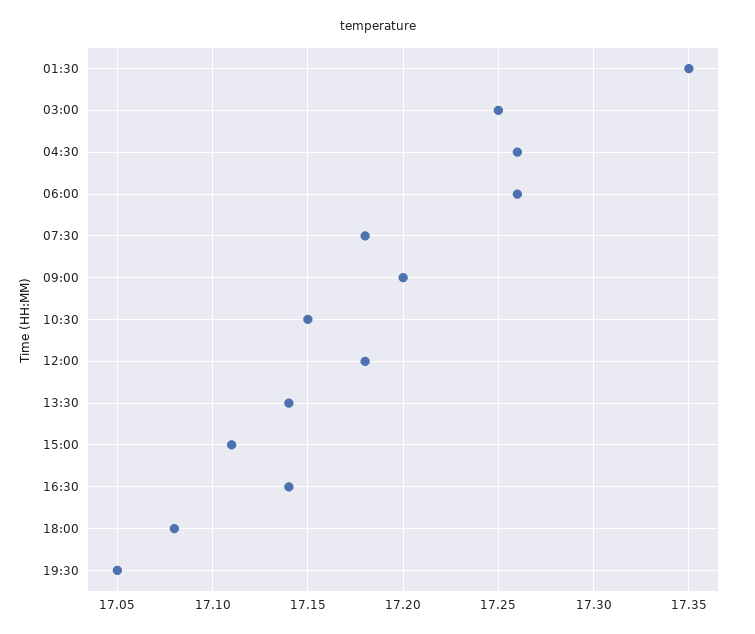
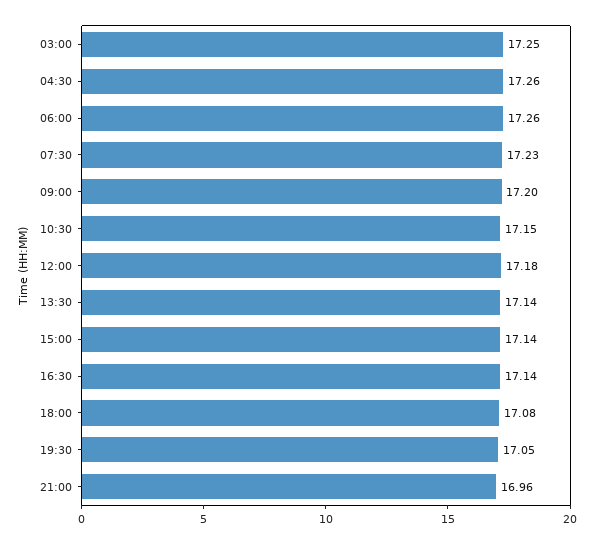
01:30: 17.35 -> none
07:30: 17.18 -> 17.23
15:00: 17.11 -> 17.14
21:00: none -> 16.96

